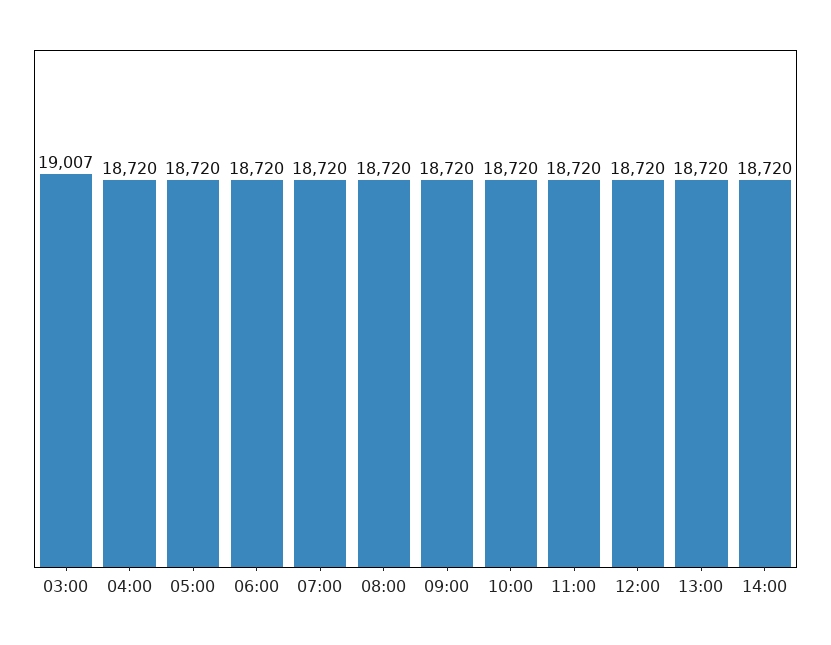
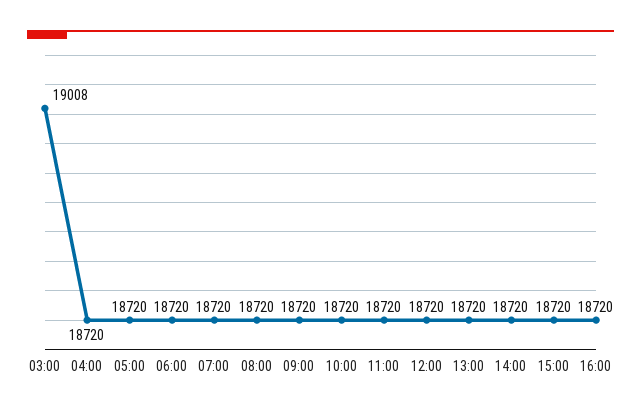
03:00: 19007 -> 19008
15:00: none -> 18720
16:00: none -> 18720

